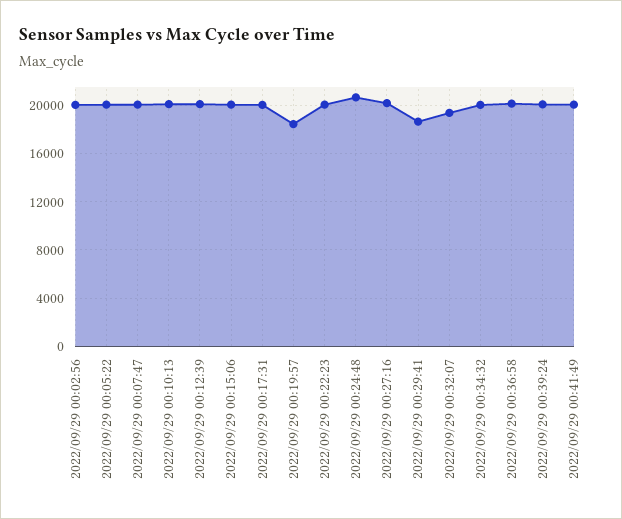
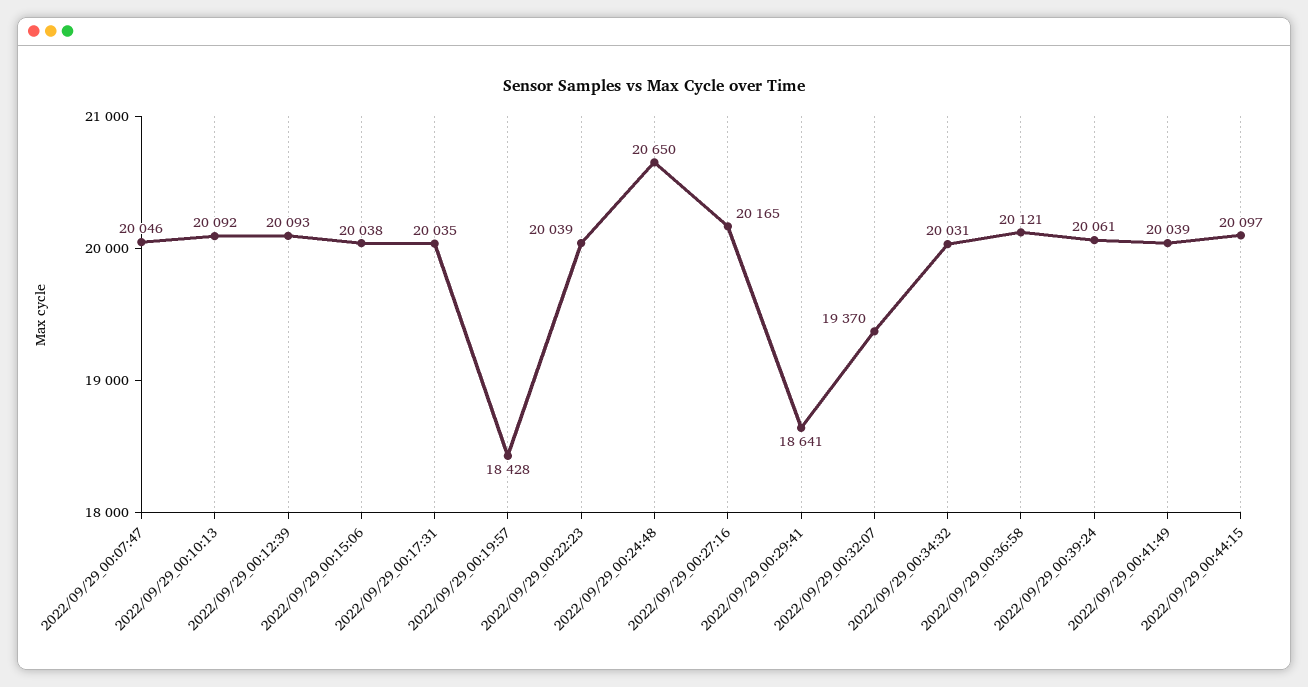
2022/09/29 00:02:56: 20000 -> none
2022/09/29 00:05:22: 20000 -> none
2022/09/29_00:44:15: none -> 20097

